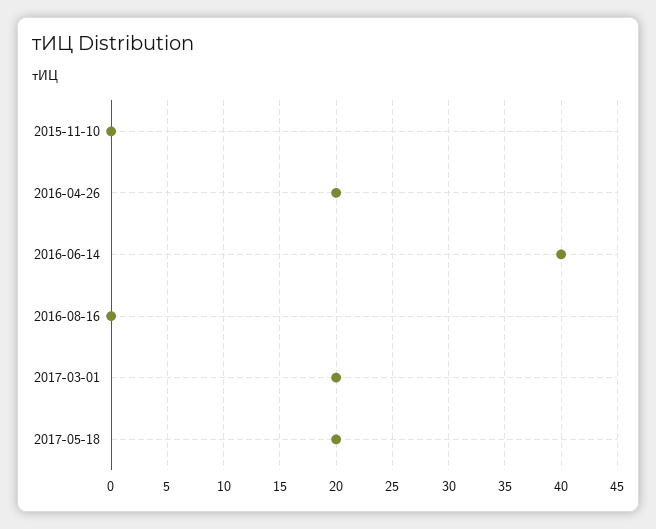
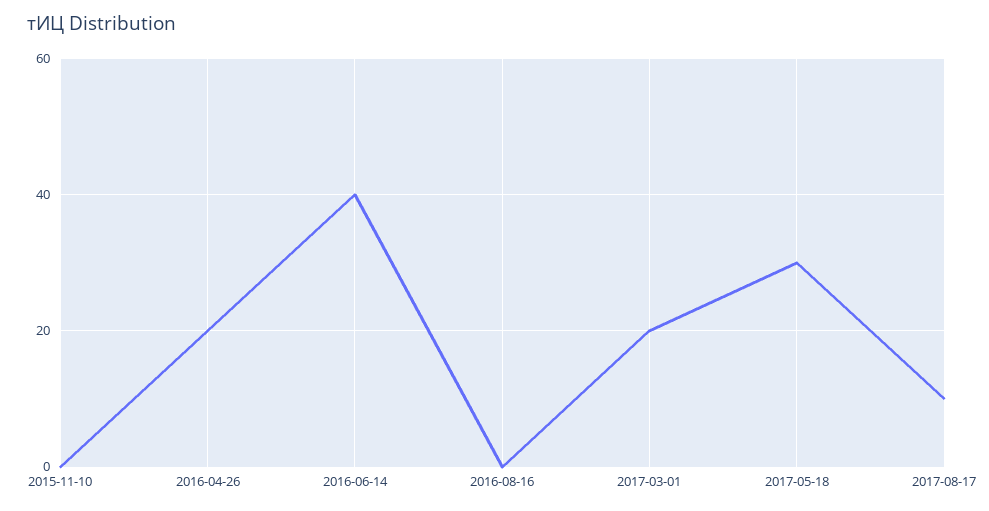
2017-05-18: 20 -> 30
2017-08-17: none -> 10

